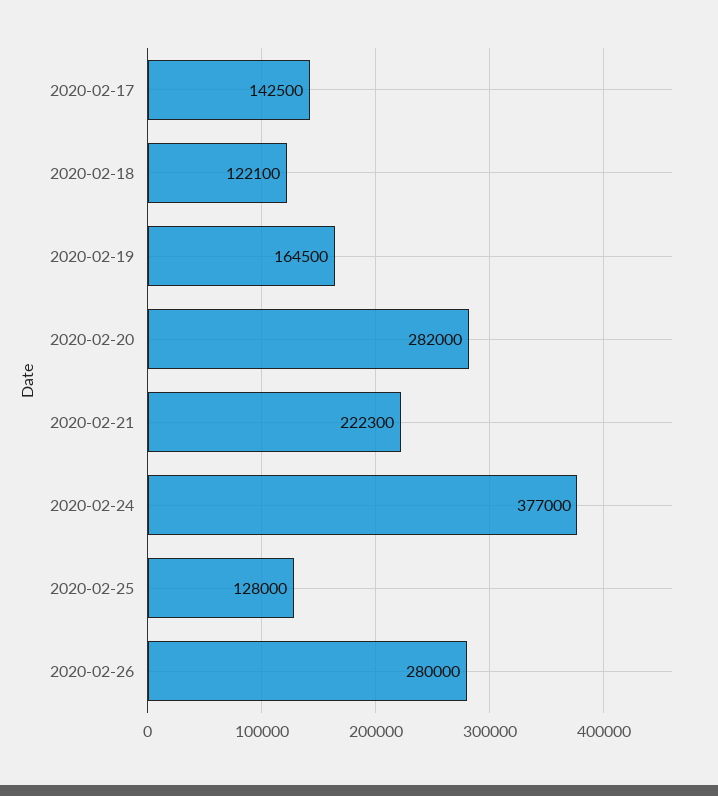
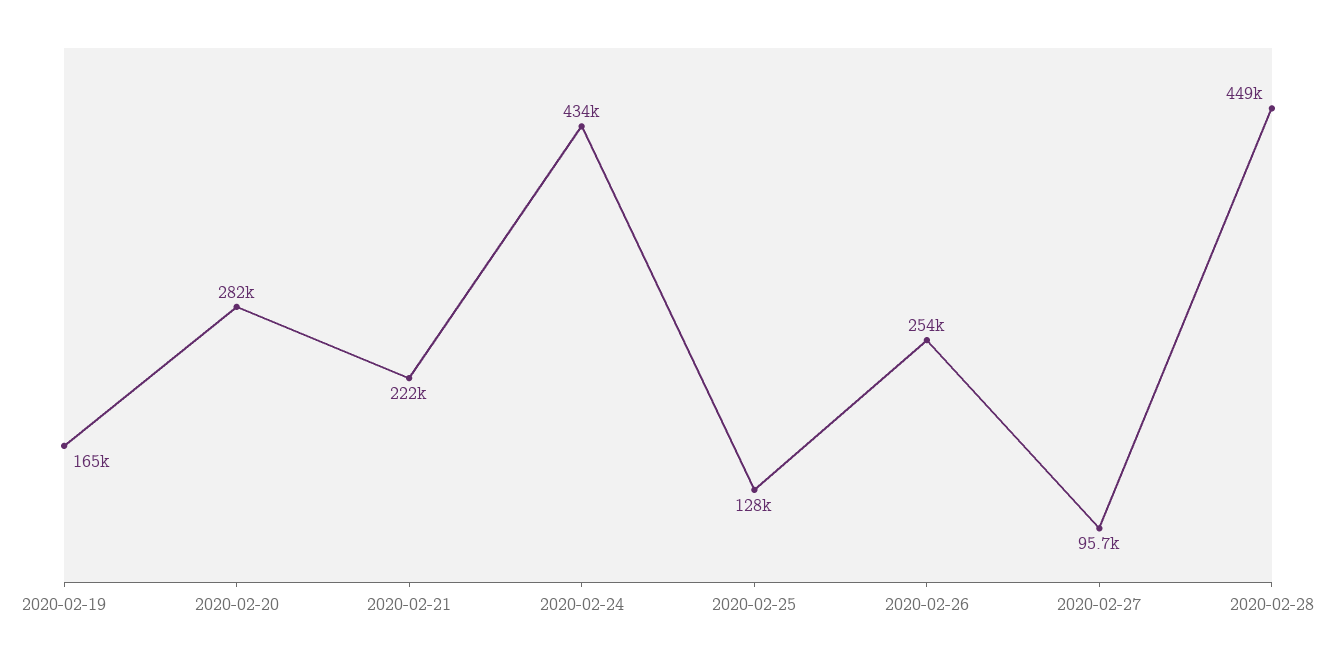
2020-02-17: 142500 -> none
2020-02-18: 122100 -> none
2020-02-24: 377000 -> 434000
2020-02-26: 280000 -> 254000
2020-02-27: none -> 95700
2020-02-28: none -> 449000

